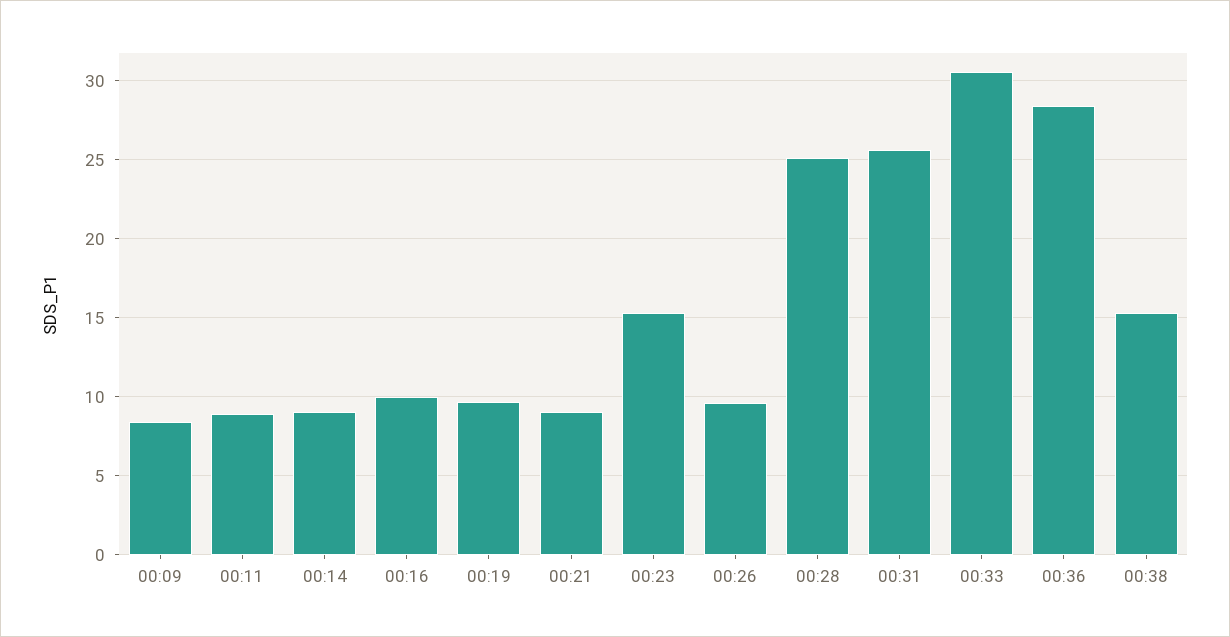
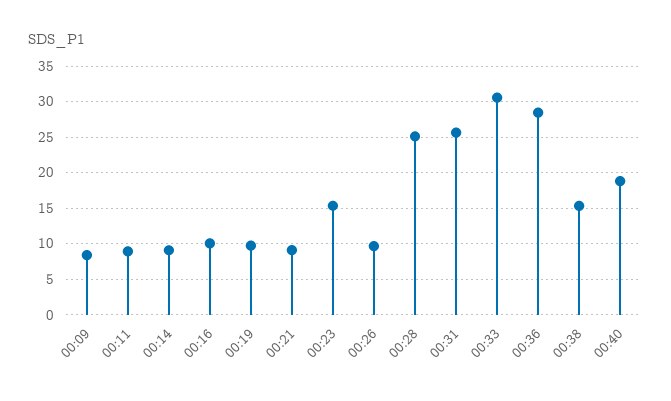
00:40: none -> 19

